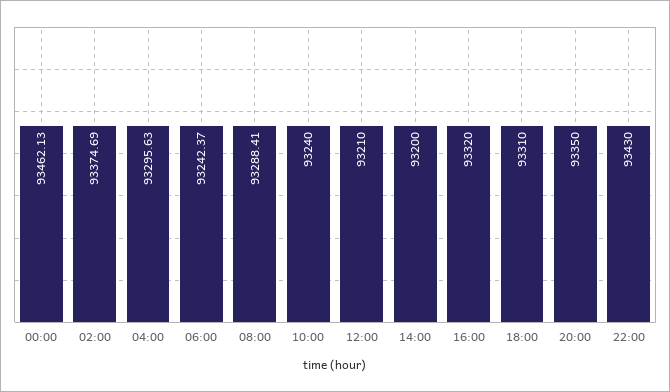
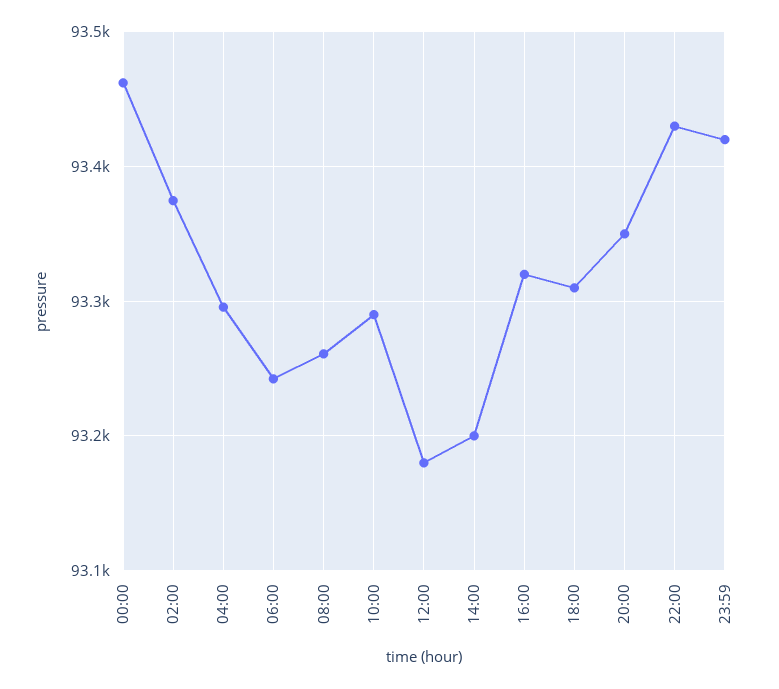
08:00: 93288.41 -> 93260
10:00: 93240 -> 93290
12:00: 93210 -> 93180
23:59: none -> 93420

